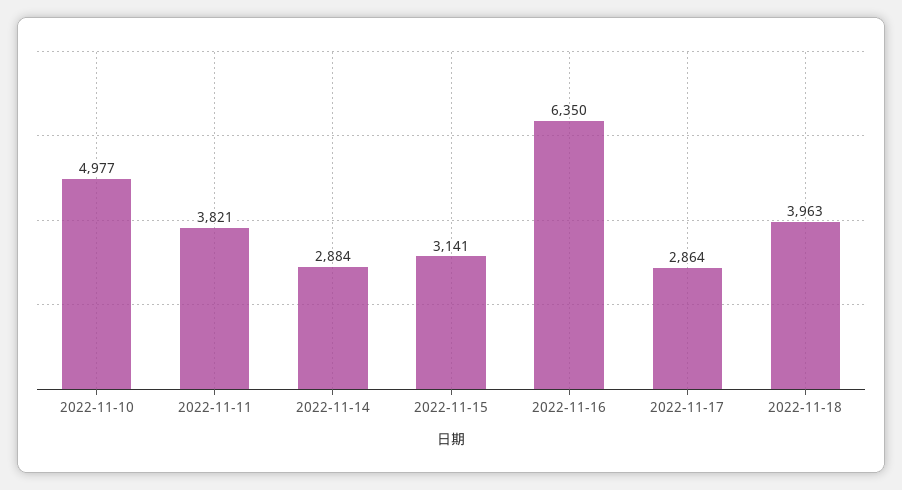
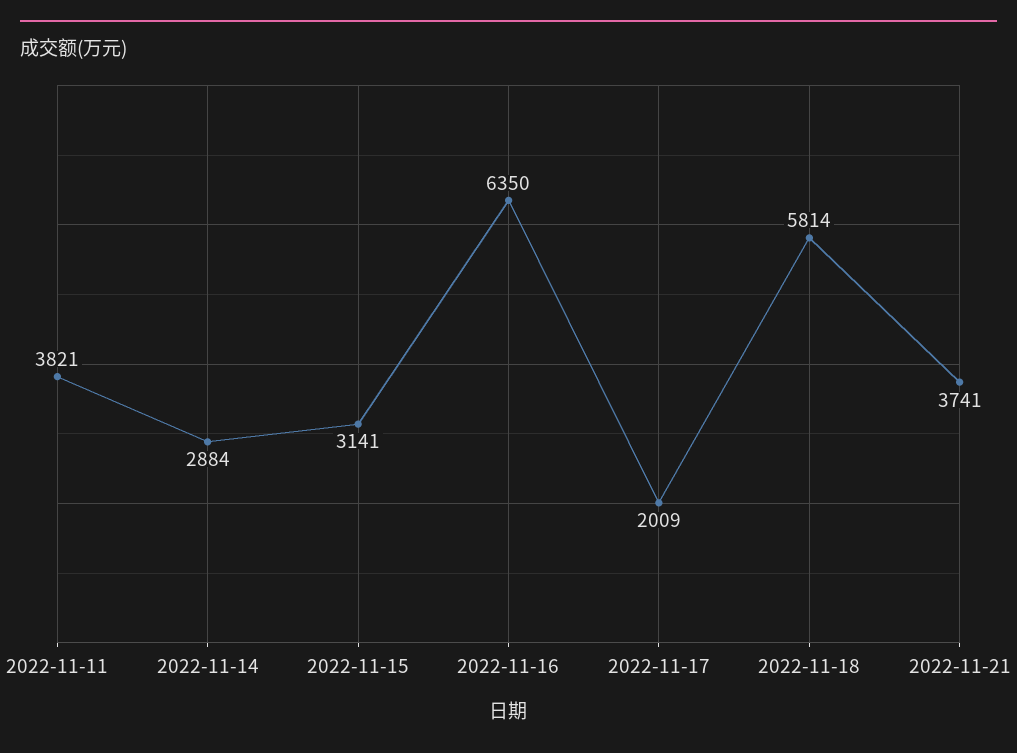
2022-11-10: 4977 -> none
2022-11-17: 2864 -> 2009
2022-11-18: 3963 -> 5814
2022-11-21: none -> 3741

